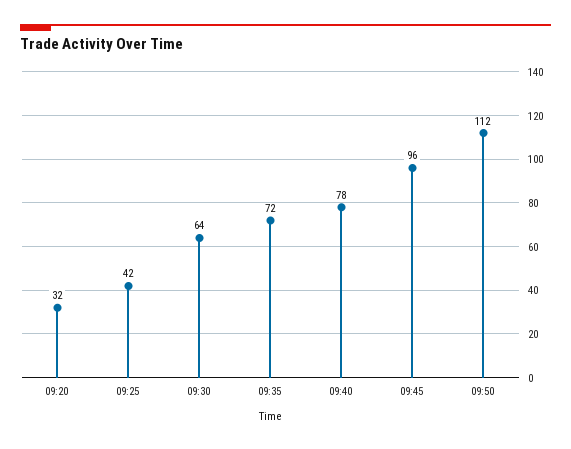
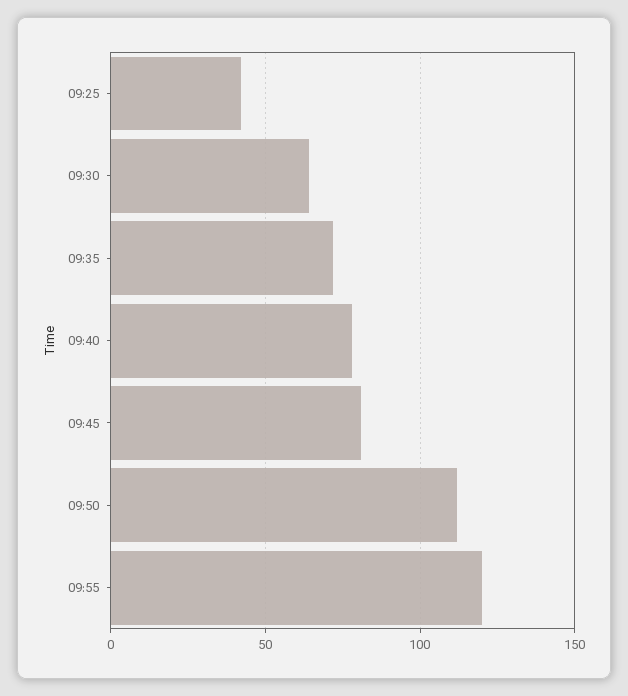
09:20: 32 -> none
09:45: 96 -> 80
09:55: none -> 120

